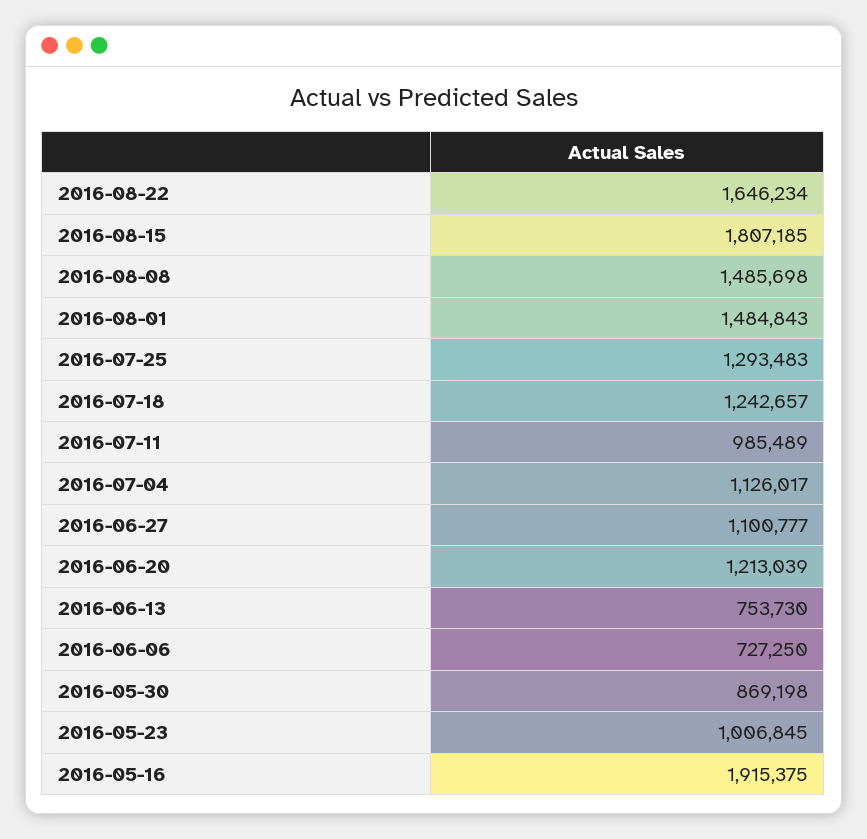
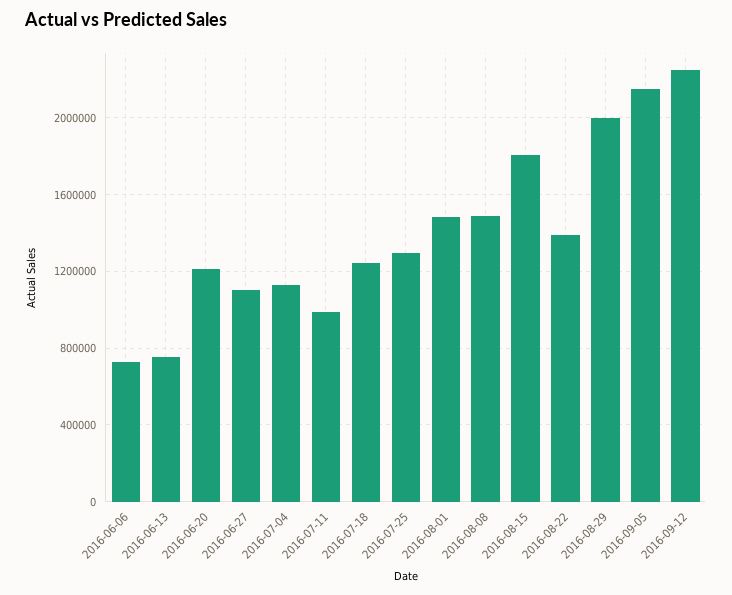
2016-08-22: 1646234 -> 1400000
2016-05-30: 869198 -> none
2016-05-23: 1006845 -> none
2016-05-16: 1915375 -> none
2016-08-29: none -> 2000000
2016-09-05: none -> 2150000
2016-09-12: none -> 2250000

